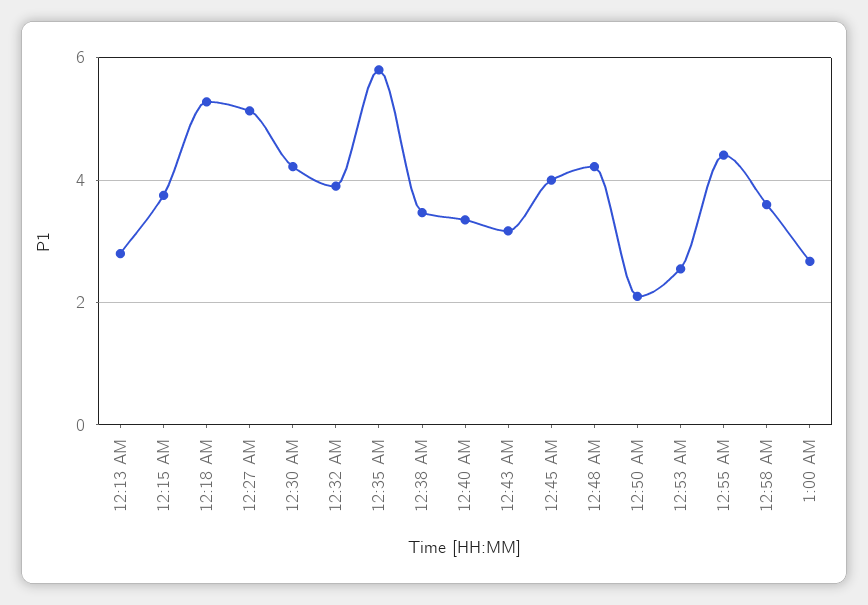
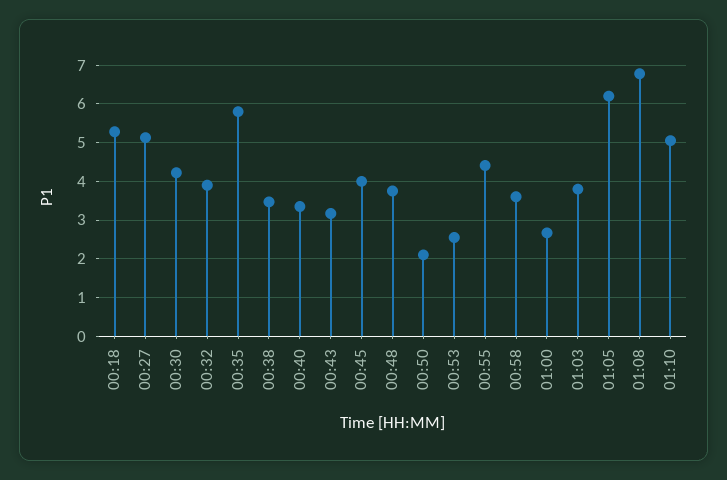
12:13 AM: 2.8 -> none
12:15 AM: 3.8 -> none
12:48 AM: 4.2 -> 3.8
01:03: none -> 3.8
01:05: none -> 6.2
01:08: none -> 6.8
01:10: none -> 5

